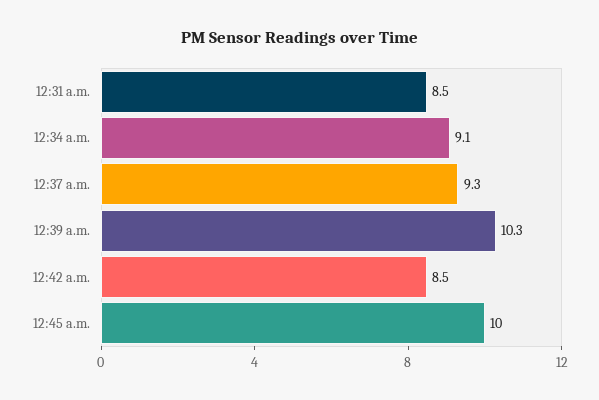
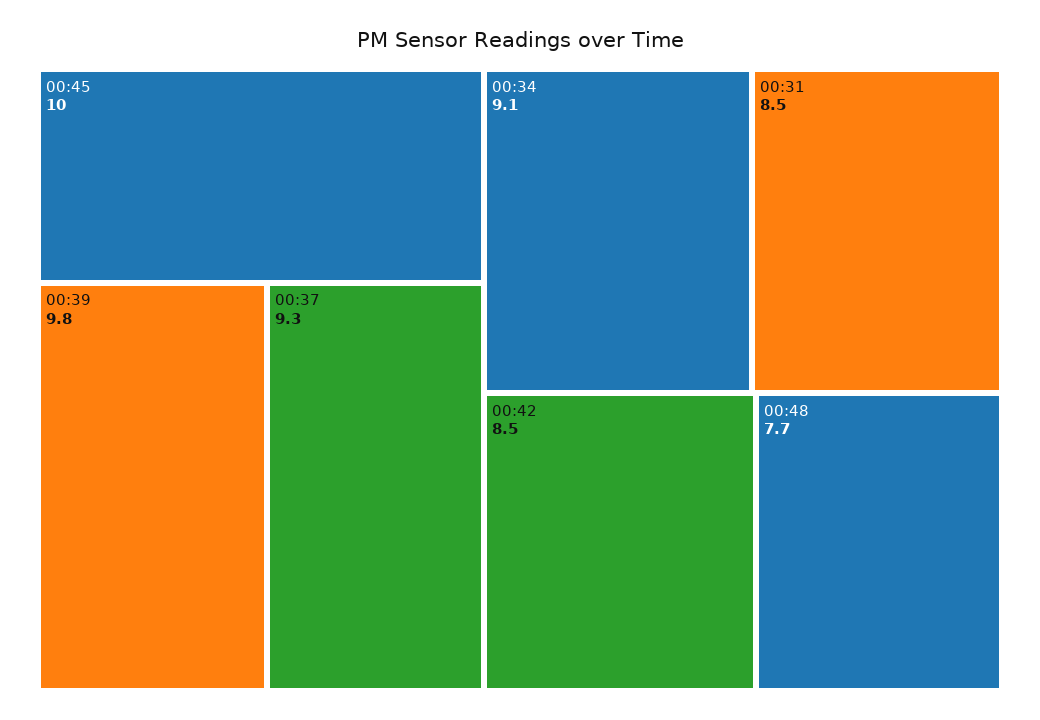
12:39 a.m.: 10.3 -> 9.8
00:48: none -> 7.7

